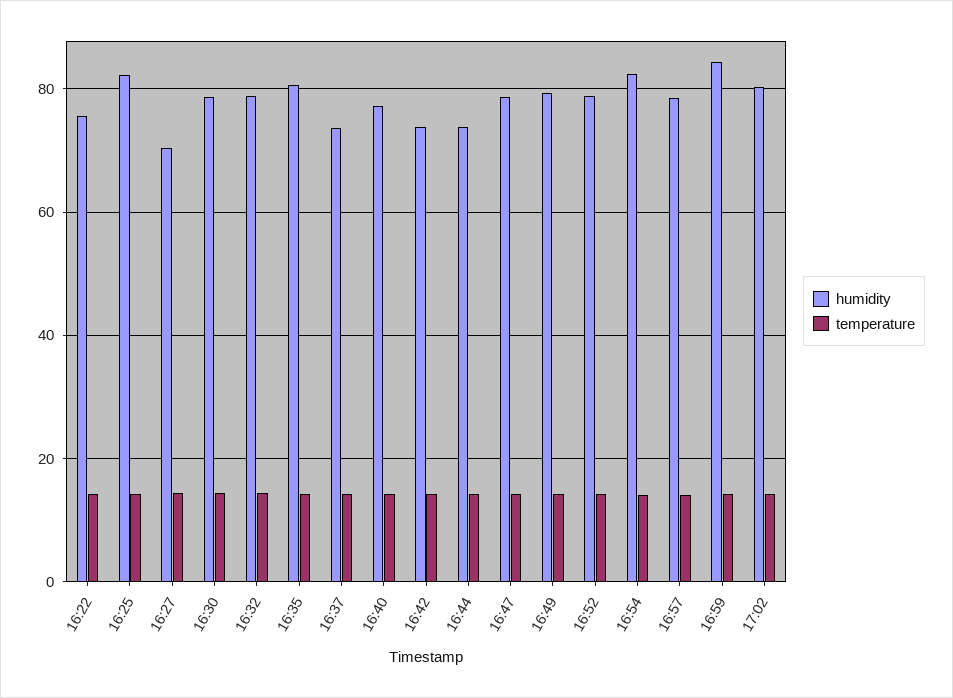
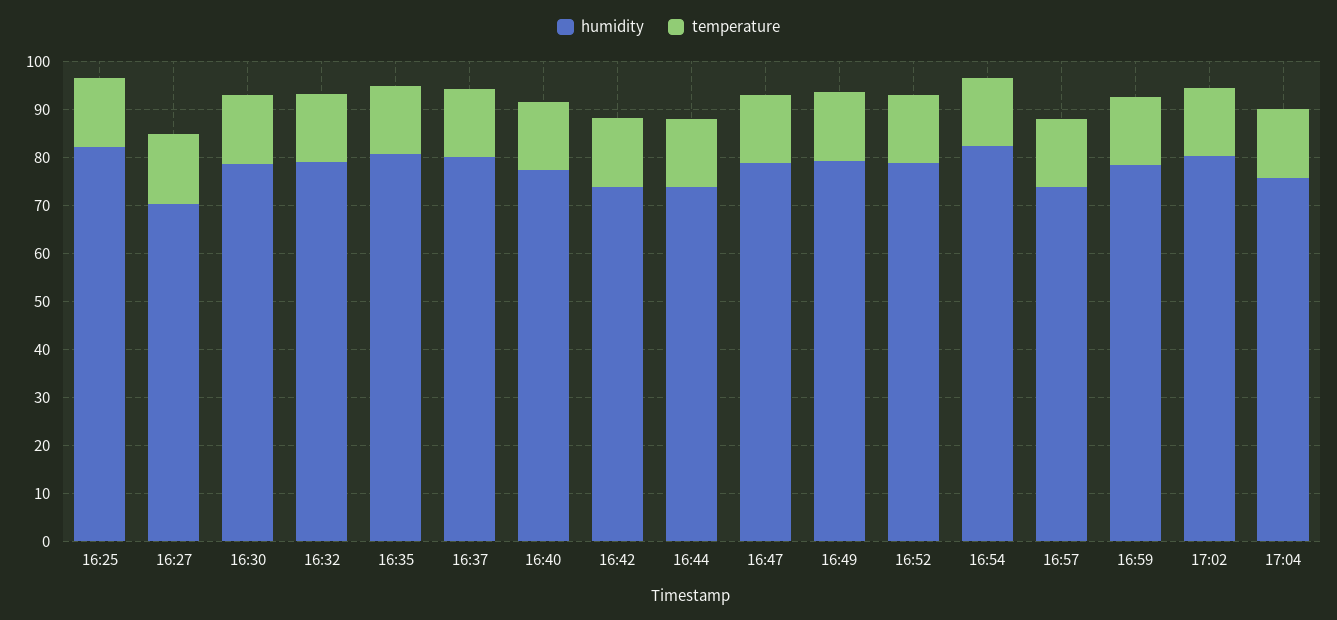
humidity, 16:22: 76 -> none
temperature, 16:22: 14 -> none
humidity, 16:37: 74 -> 80
humidity, 16:57: 78 -> 74
humidity, 16:59: 84 -> 78
humidity, 17:04: none -> 76
temperature, 17:04: none -> 14

